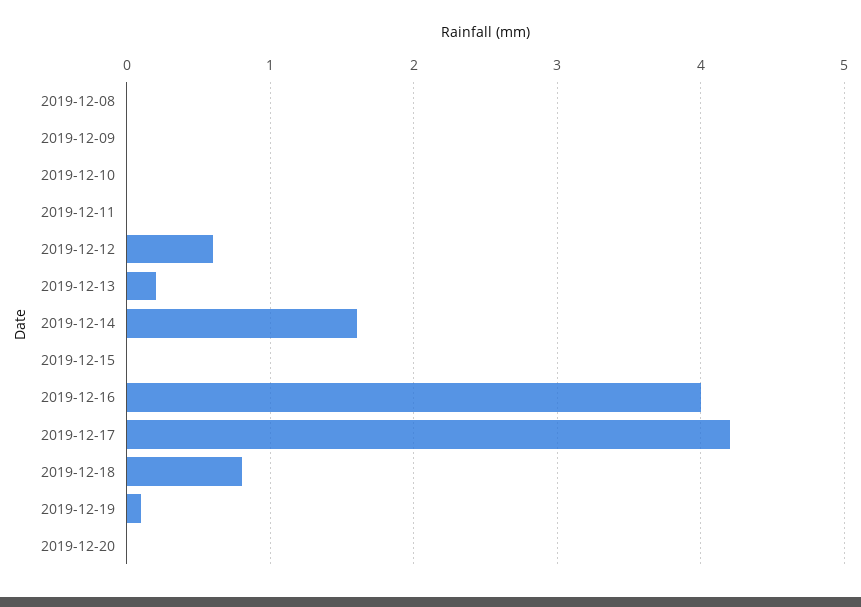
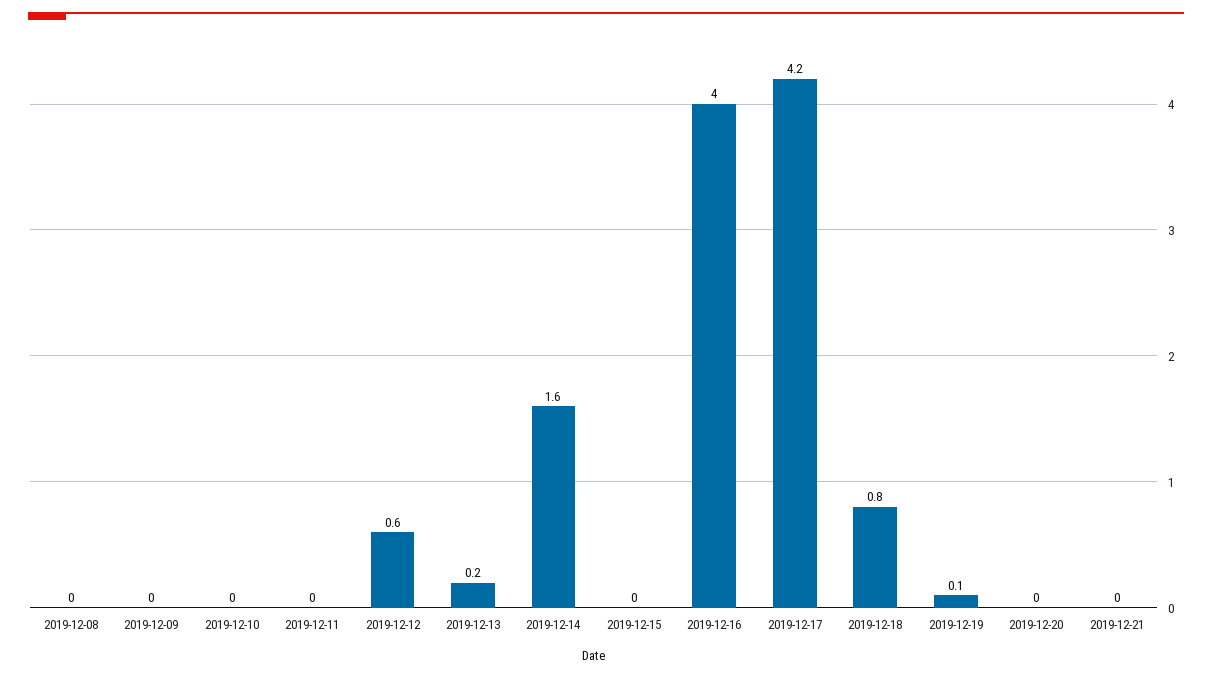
2019-12-21: none -> 0

